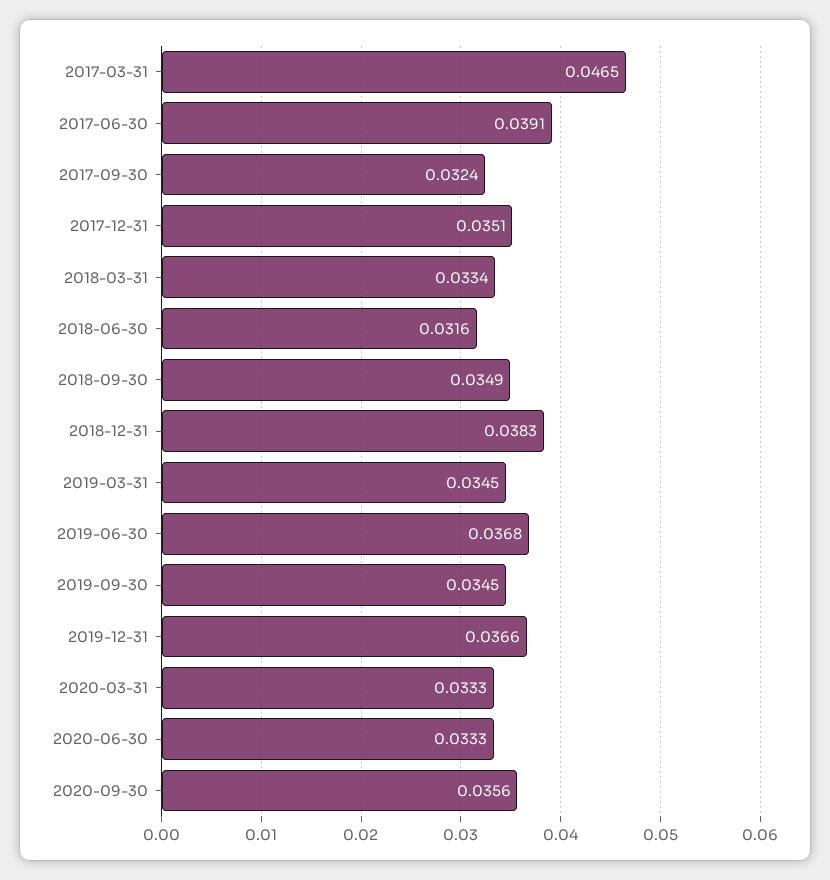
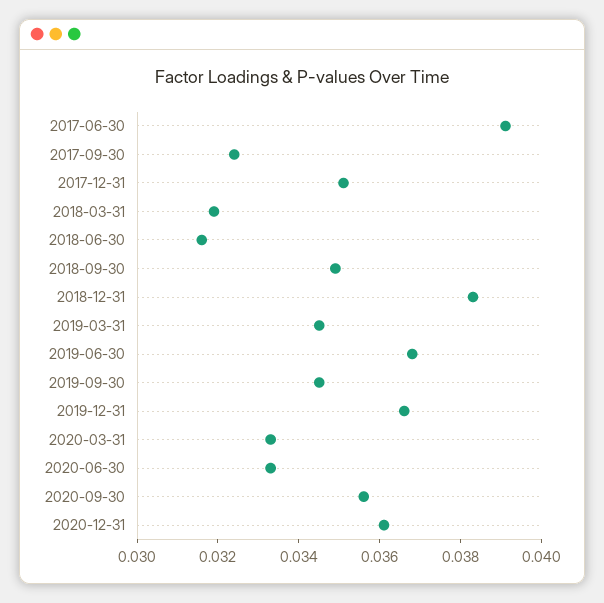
2017-03-31: 0.0465 -> none
2018-03-31: 0.0334 -> 0.032
2020-12-31: none -> 0.036

